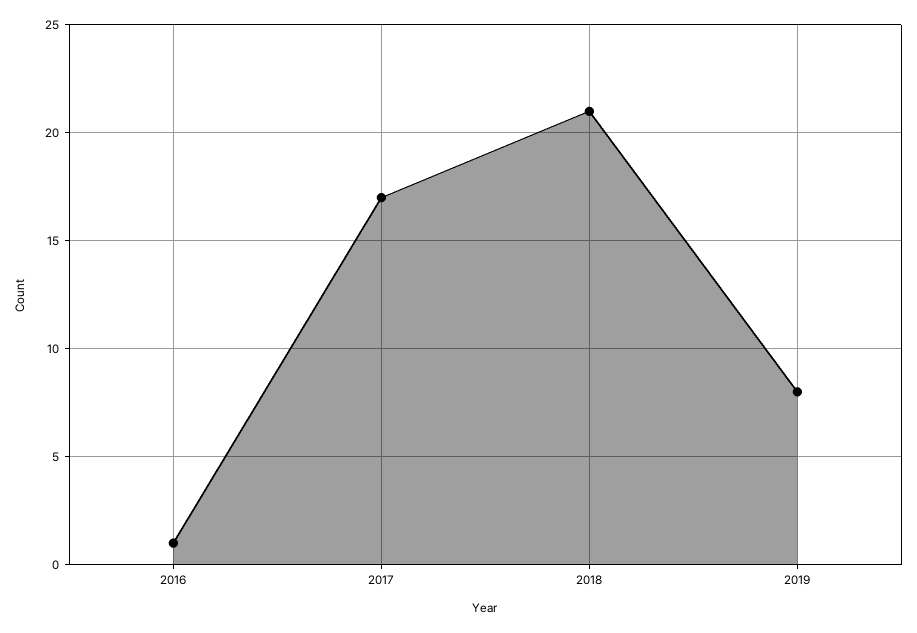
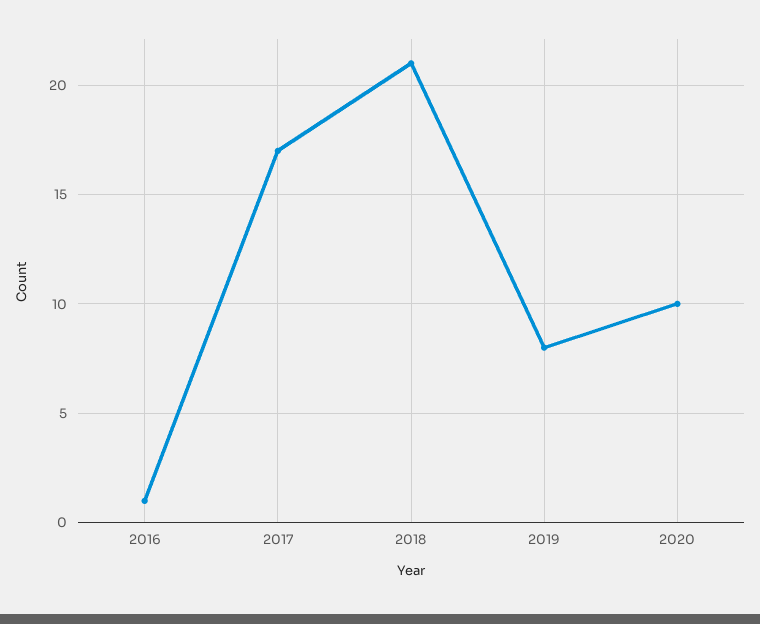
2020: none -> 10

